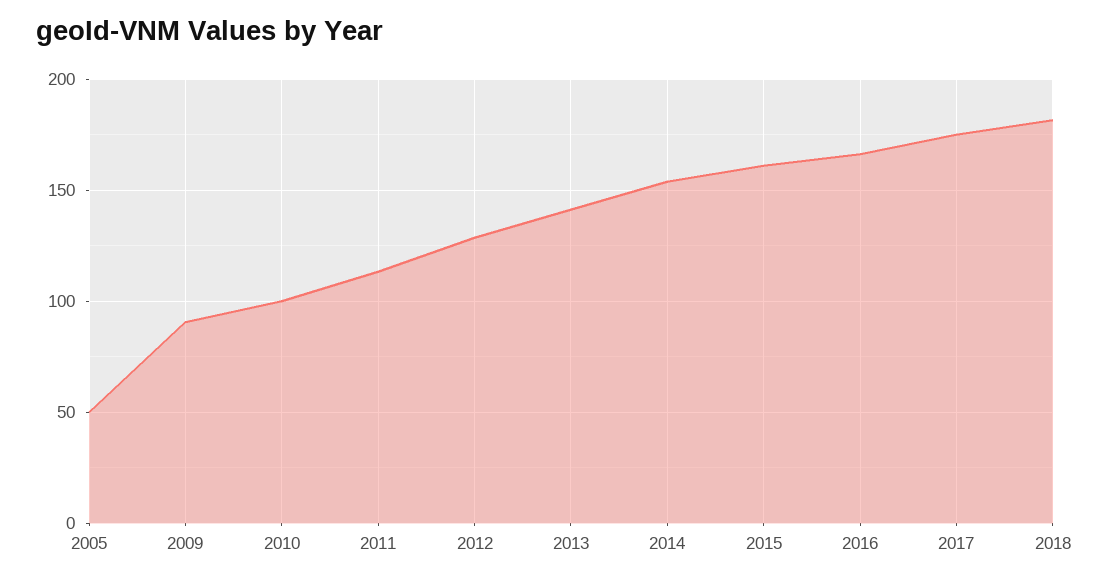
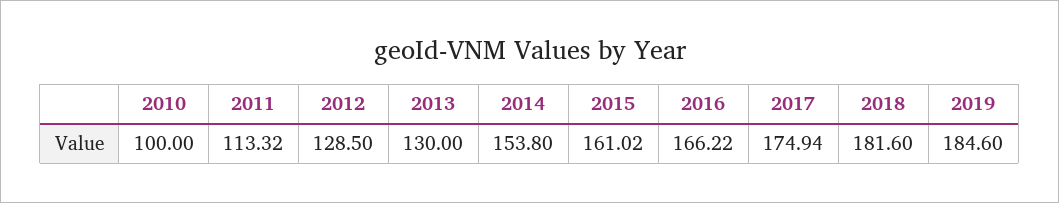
2005: 50 -> none
2009: 90 -> none
2013: 140 -> 130
2019: none -> 184.6

